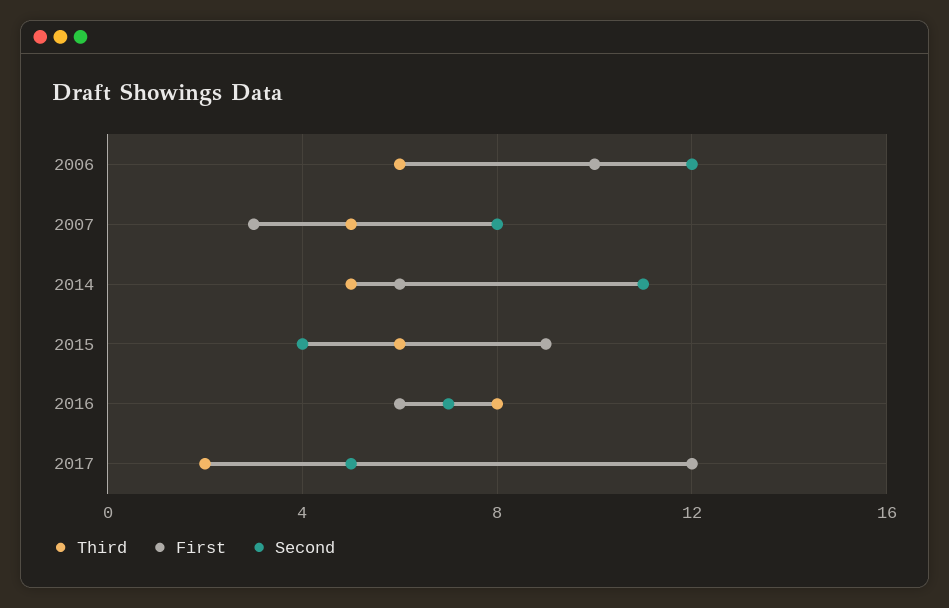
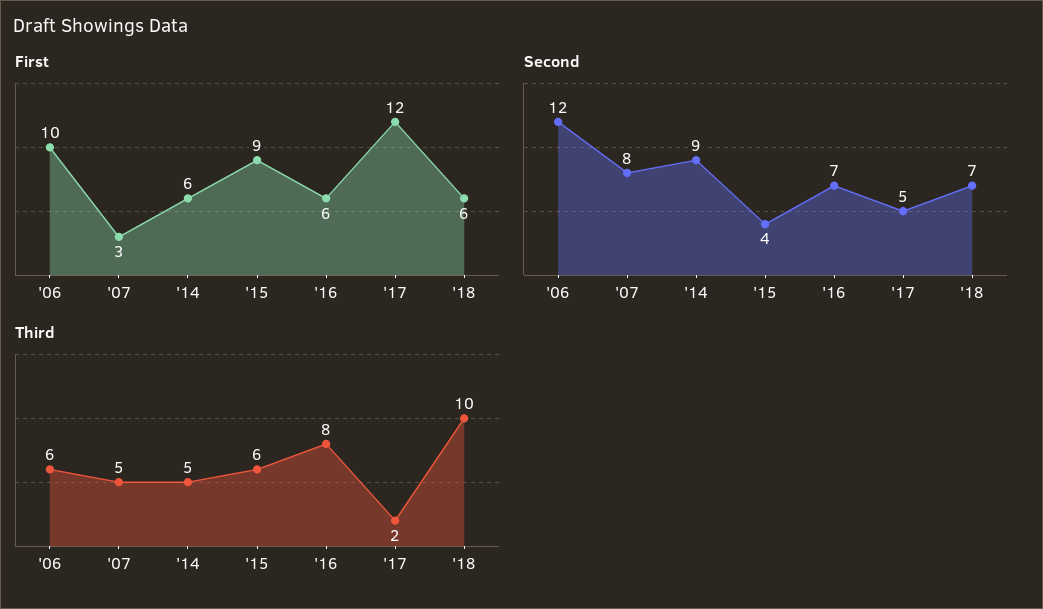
Second, 2014: 11 -> 9
First, '18: none -> 6
Second, '18: none -> 7
Third, '18: none -> 10

